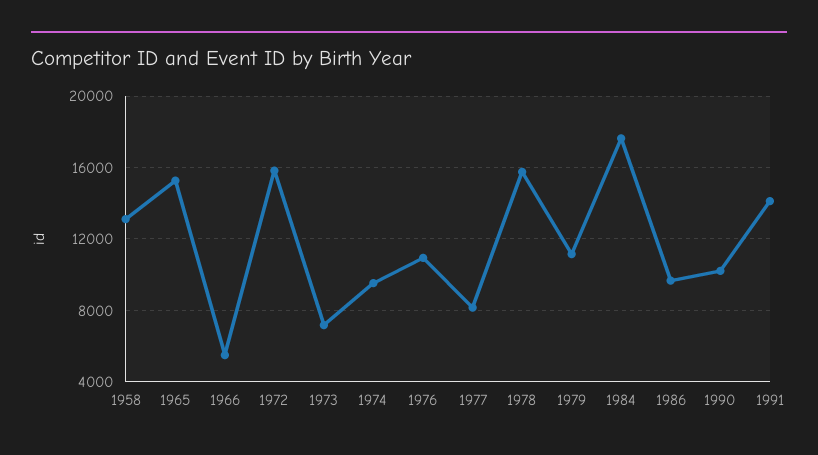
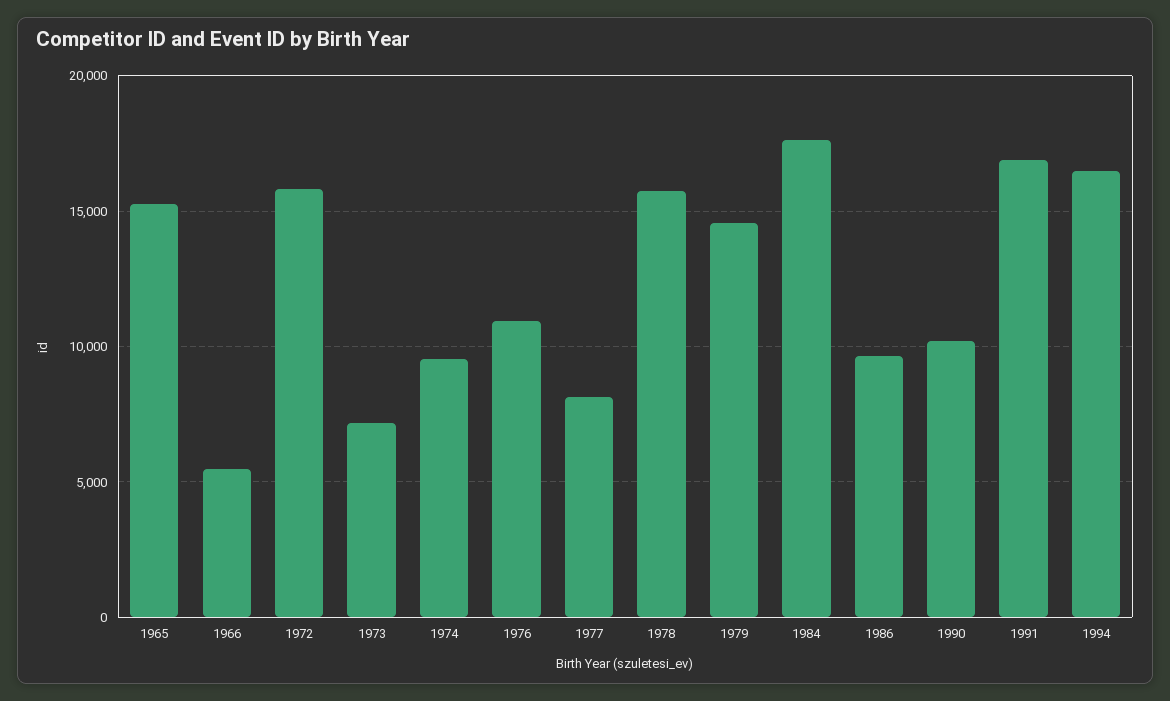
1958: 13000 -> none
1979: 11000 -> 14500
1991: 14000 -> 17000
1994: none -> 16500

